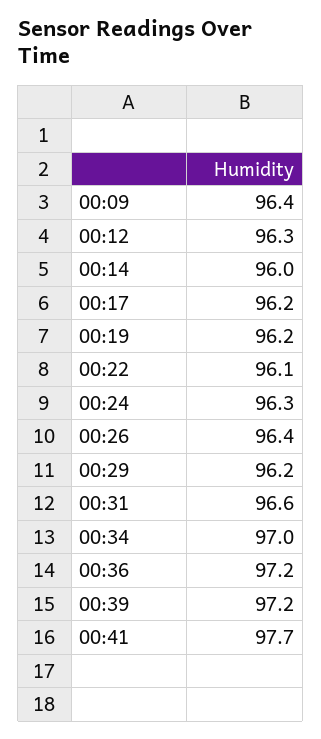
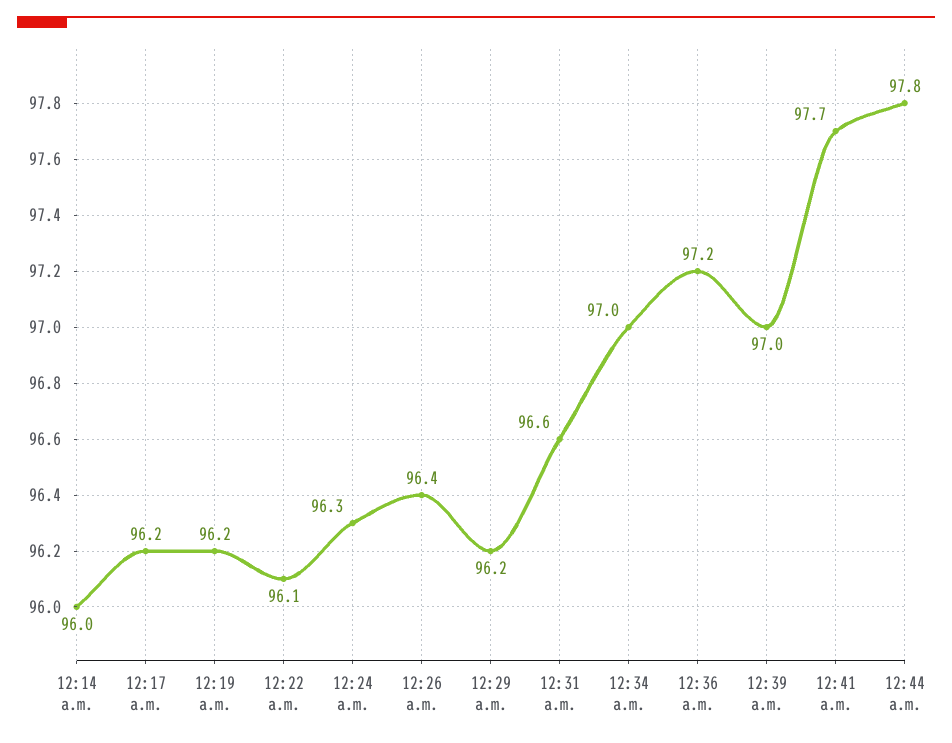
00:09: 96.4 -> none
00:12: 96.3 -> none
00:39: 97.2 -> 97
12:44 a.m.: none -> 97.8

